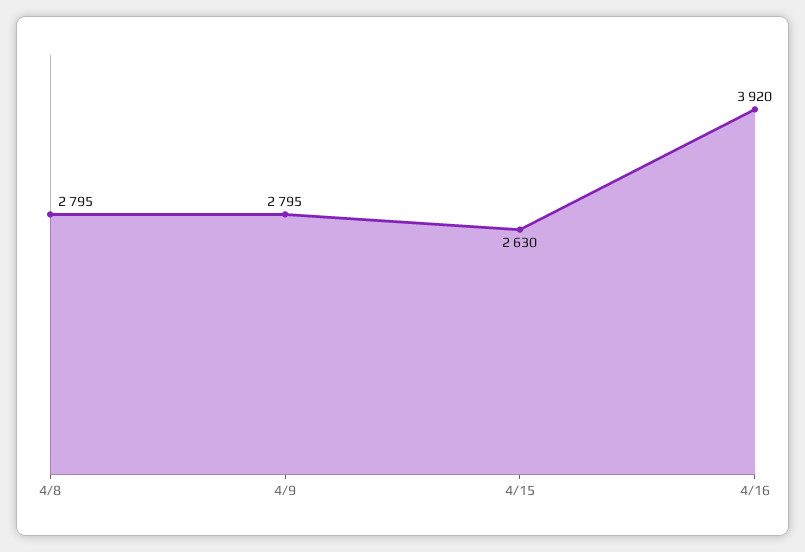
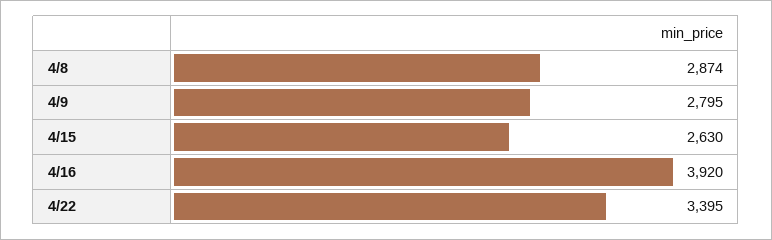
4/8: 2795 -> 2874
4/22: none -> 3395

